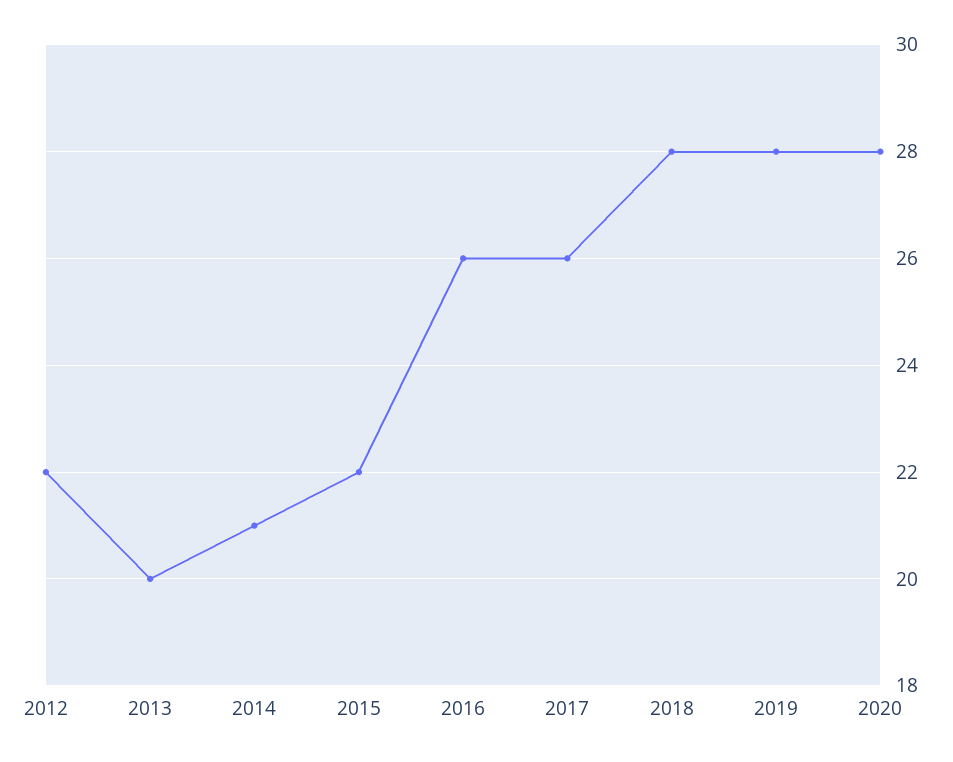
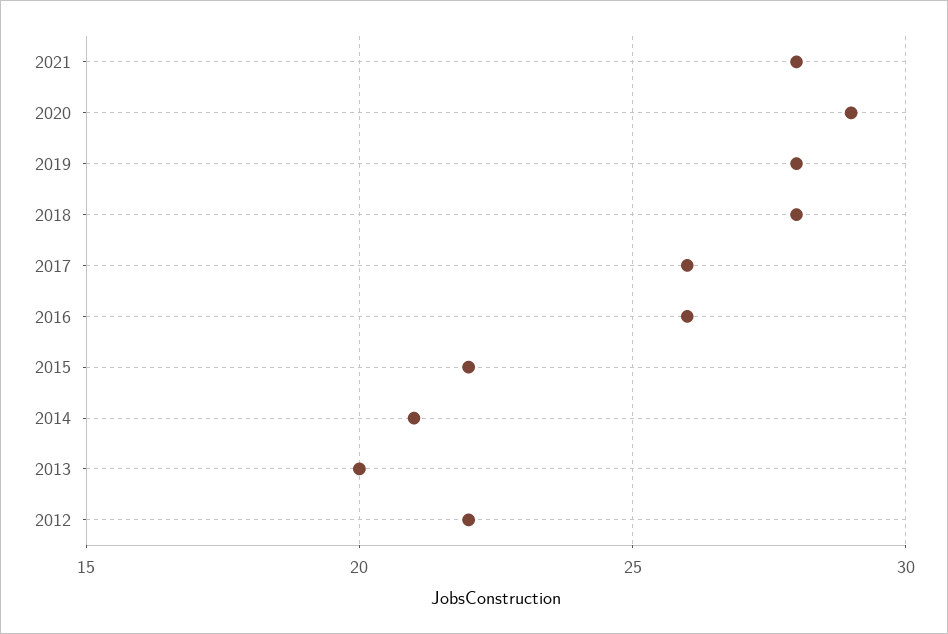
2020: 28 -> 29
2021: none -> 28

